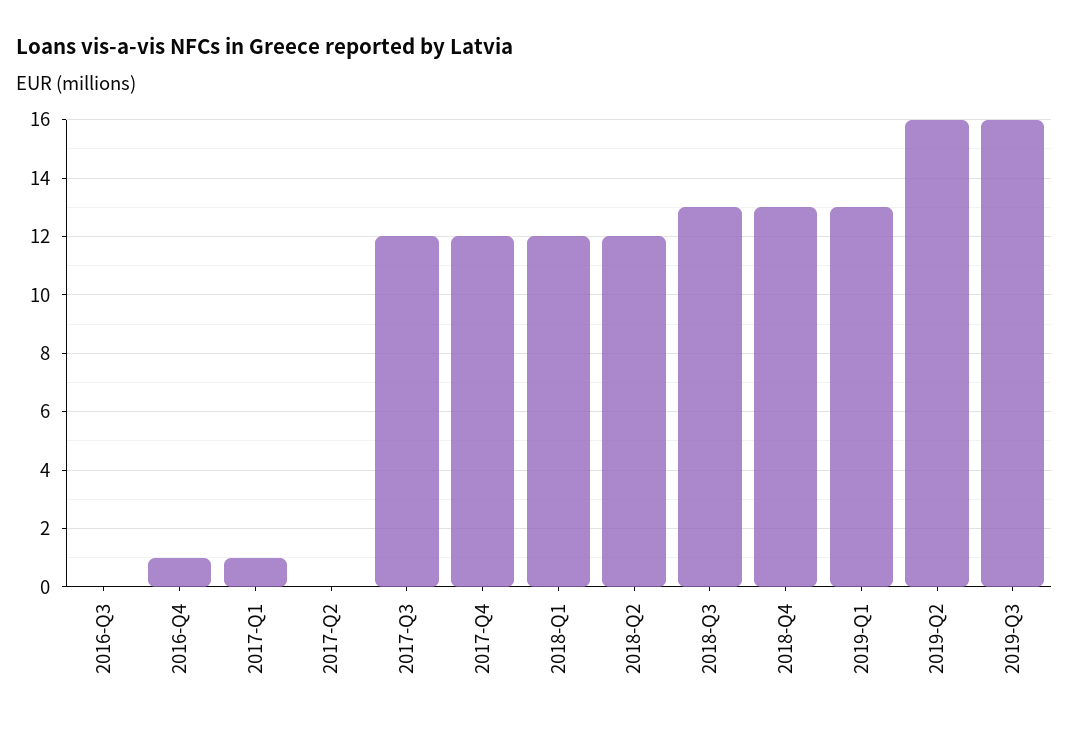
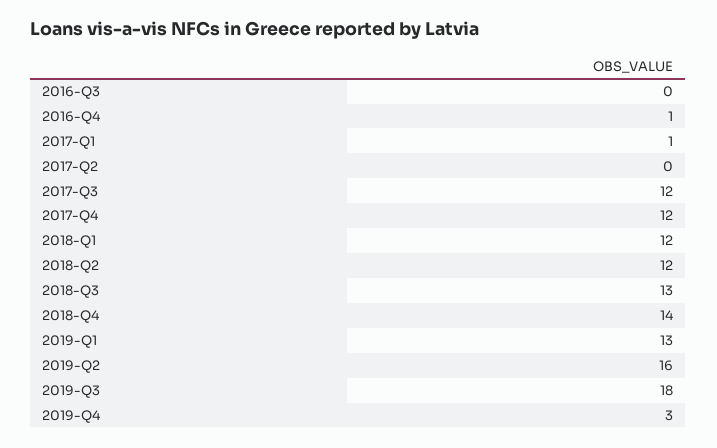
2018-Q4: 13 -> 14
2019-Q3: 16 -> 18
2019-Q4: none -> 3

